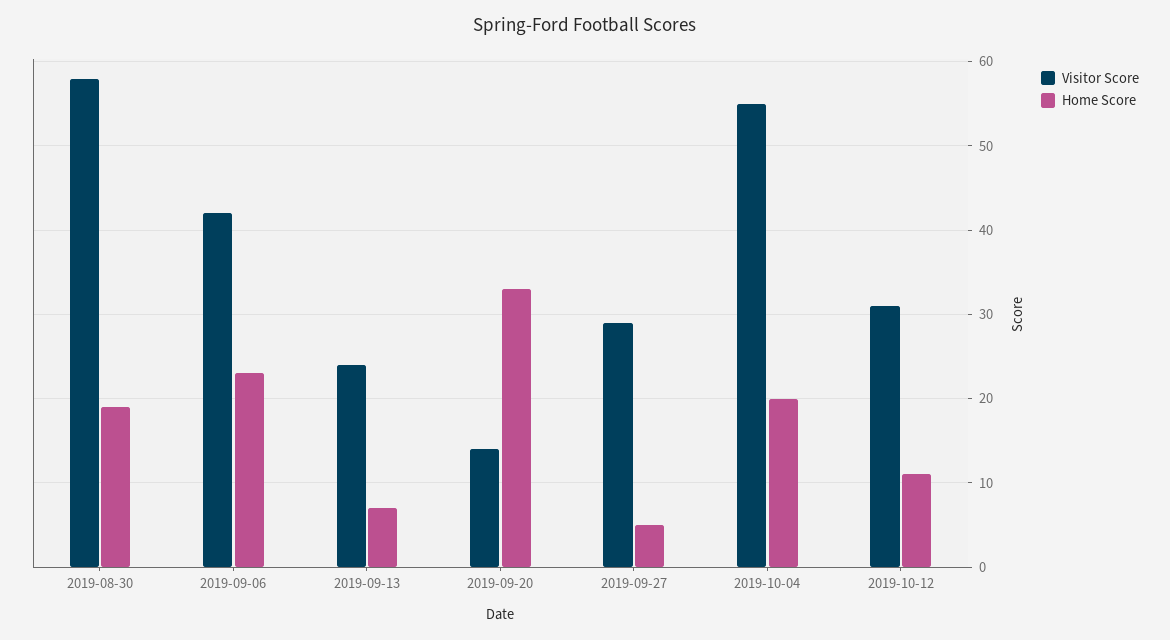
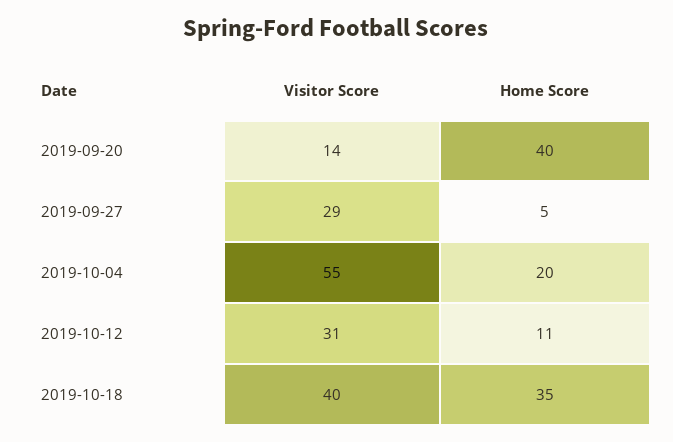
Visitor Score, 2019-08-30: 58 -> none
Home Score, 2019-08-30: 19 -> none
Visitor Score, 2019-09-06: 42 -> none
Home Score, 2019-09-06: 23 -> none
Visitor Score, 2019-09-13: 24 -> none
Home Score, 2019-09-13: 7 -> none
Home Score, 2019-09-20: 33 -> 40
Visitor Score, 2019-10-18: none -> 40
Home Score, 2019-10-18: none -> 35

